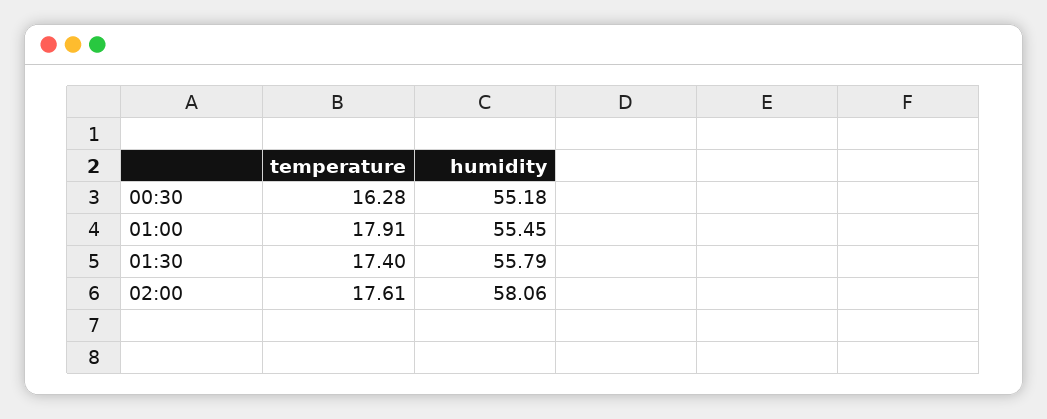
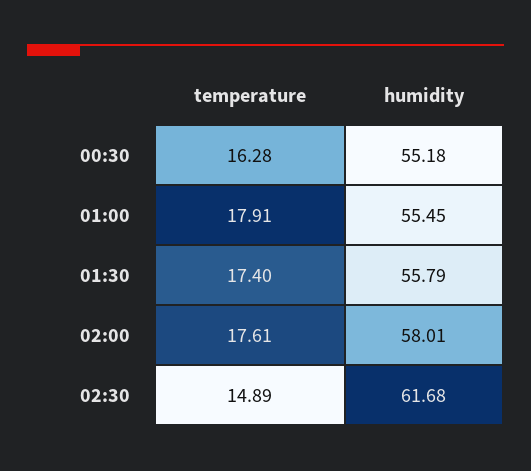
humidity, 02:00: 58.06 -> 58.01
temperature, 02:30: none -> 14.89
humidity, 02:30: none -> 61.68

